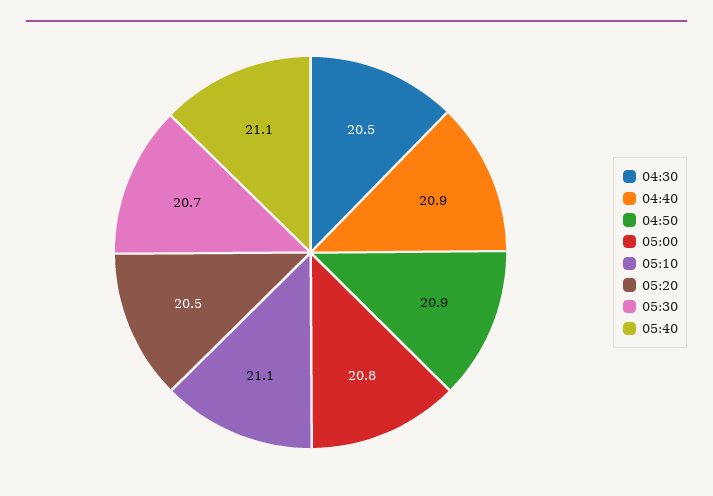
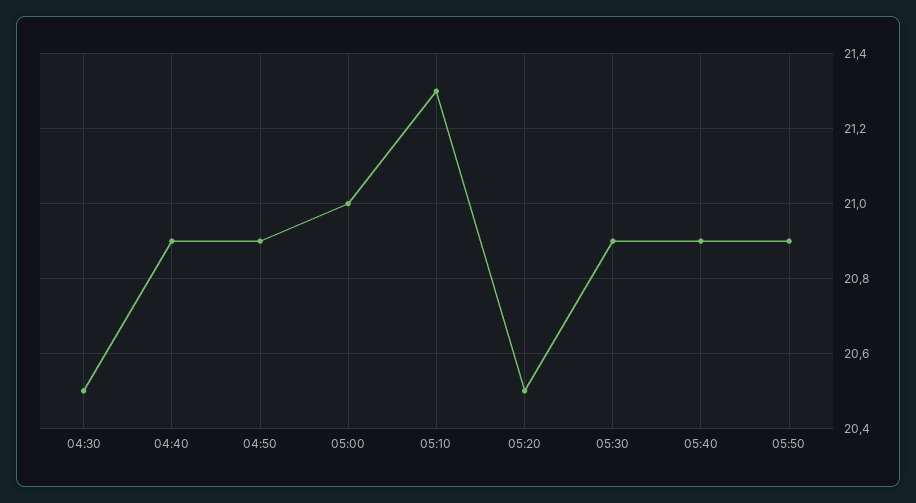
05:00: 20.8 -> 21
05:10: 21.1 -> 21.3
05:30: 20.7 -> 20.9
05:40: 21.1 -> 20.9
05:50: none -> 20.9

